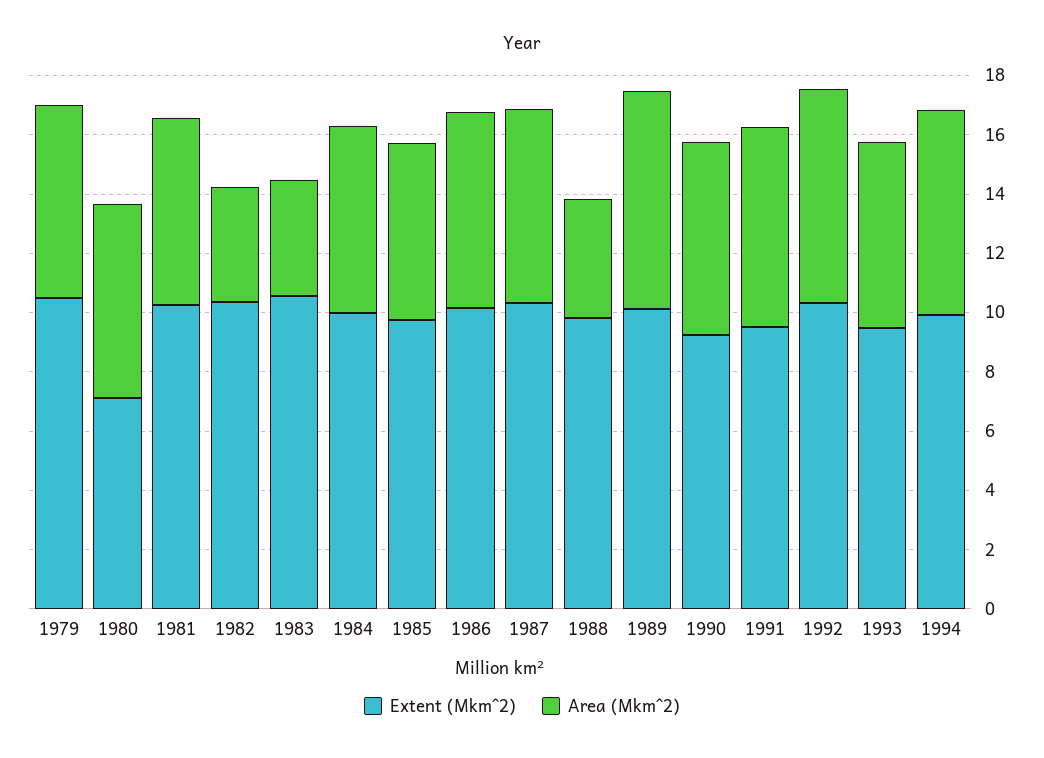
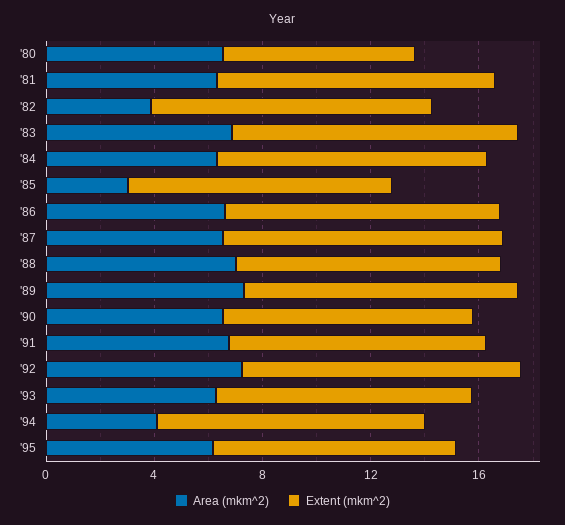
Extent (Mkm^2), 1979: 10.5 -> none
Area (Mkm^2), 1979: 6.5 -> none
Area (Mkm^2), 1983: 4 -> 7
Area (Mkm^2), 1985: 6 -> 3
Area (Mkm^2), 1988: 4 -> 7
Area (Mkm^2), 1994: 7 -> 4
Area (Mkm^2), '95: none -> 6
Extent (Mkm^2), '95: none -> 9

